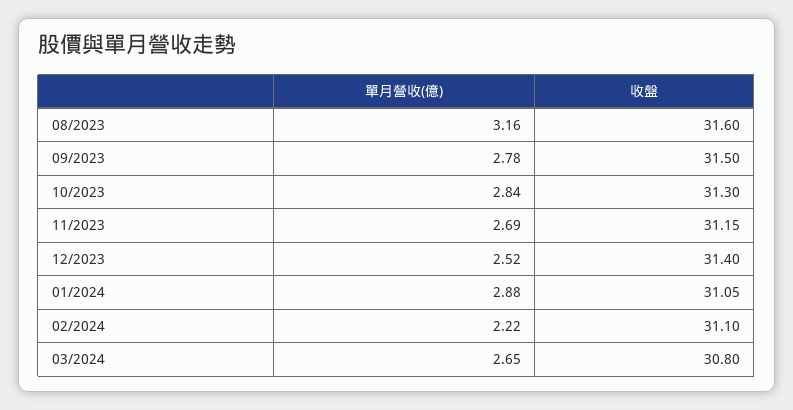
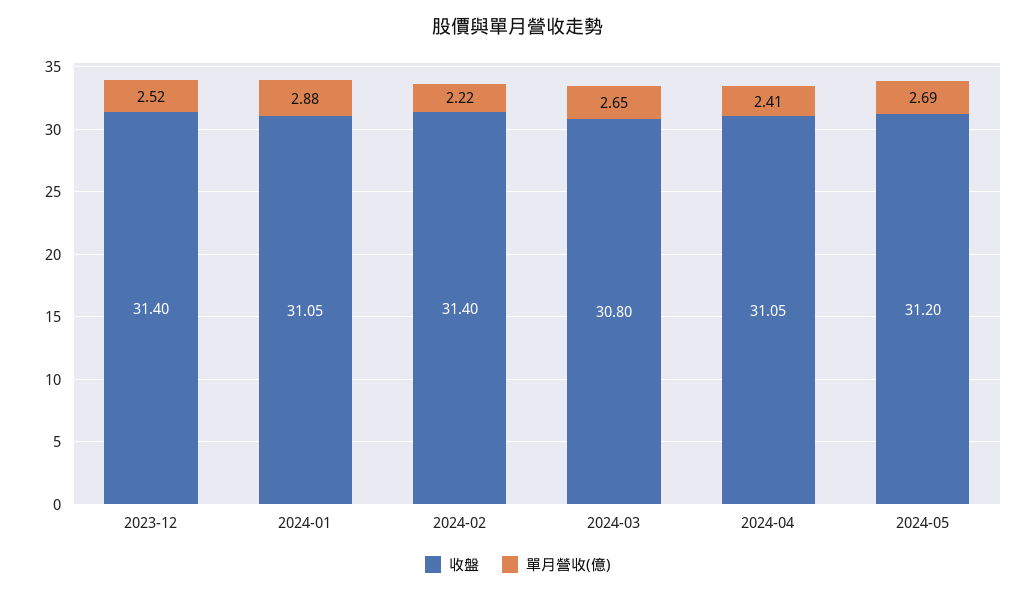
單月營收(億), 08/2023: 3.16 -> none
收盤, 08/2023: 31.6 -> none
單月營收(億), 09/2023: 2.78 -> none
收盤, 09/2023: 31.5 -> none
單月營收(億), 10/2023: 2.84 -> none
收盤, 10/2023: 31.3 -> none
單月營收(億), 11/2023: 2.69 -> none
收盤, 11/2023: 31.15 -> none
收盤, 02/2024: 31.1 -> 31.4
收盤, 2024-04: none -> 31.05
單月營收(億), 2024-04: none -> 2.41
收盤, 2024-05: none -> 31.2
單月營收(億), 2024-05: none -> 2.69

